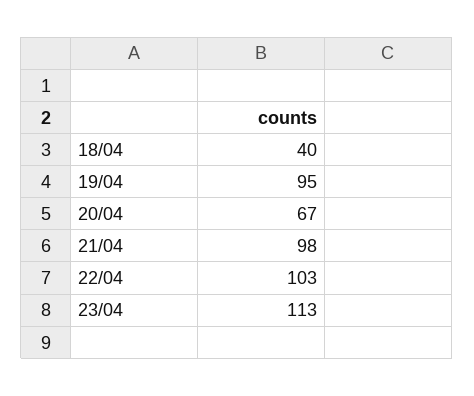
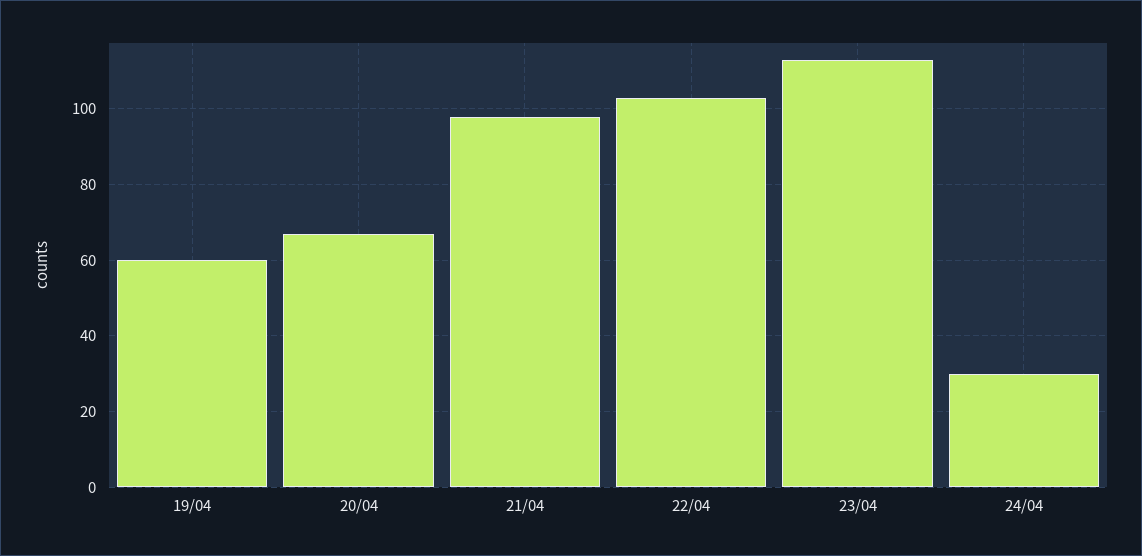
18/04: 40 -> none
19/04: 95 -> 60
24/04: none -> 30

